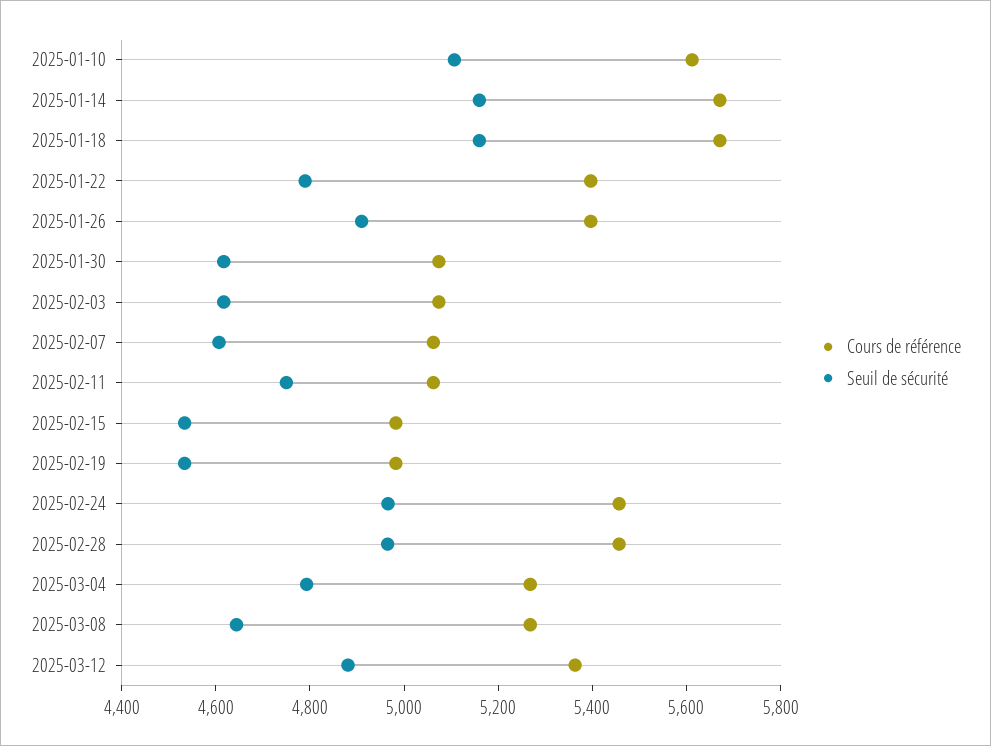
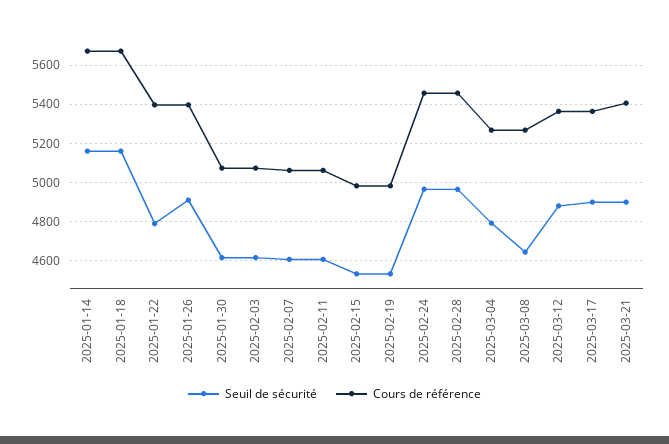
Cours de référence, 2025-01-10: 5600 -> none
Seuil de sécurité, 2025-01-10: 5100 -> none
Seuil de sécurité, 2025-02-11: 4750 -> 4600
Seuil de sécurité, 2025-03-17: none -> 4900
Cours de référence, 2025-03-17: none -> 5350
Seuil de sécurité, 2025-03-21: none -> 4900
Cours de référence, 2025-03-21: none -> 5400

